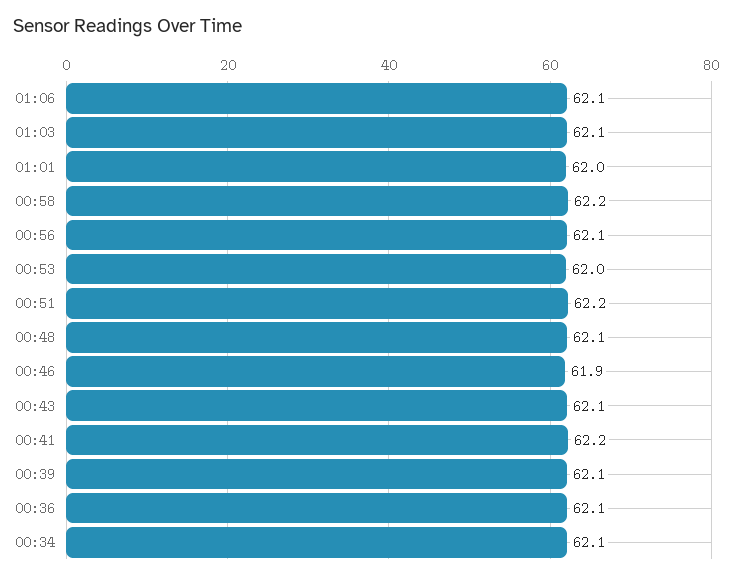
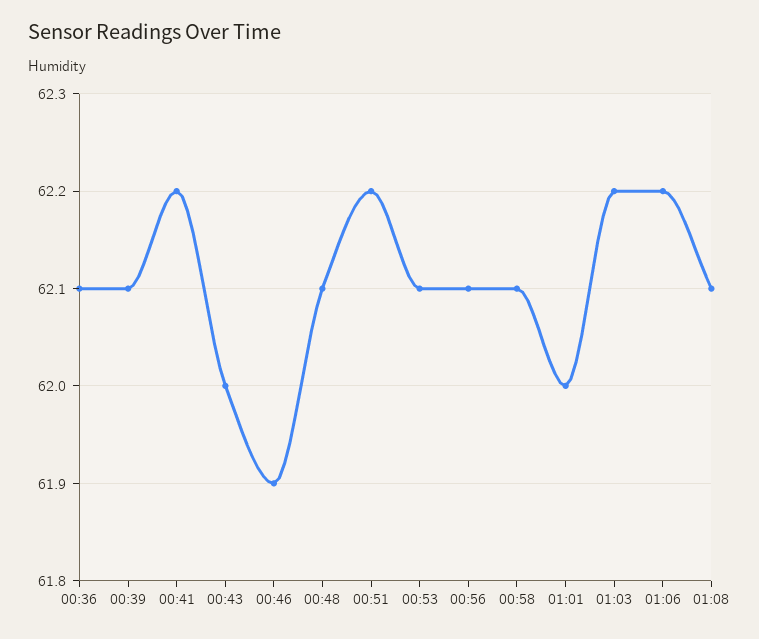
01:06: 62.1 -> 62.2
01:03: 62.1 -> 62.2
00:58: 62.2 -> 62.1
00:53: 62 -> 62.1
00:43: 62.1 -> 62
00:34: 62.1 -> none
01:08: none -> 62.1

